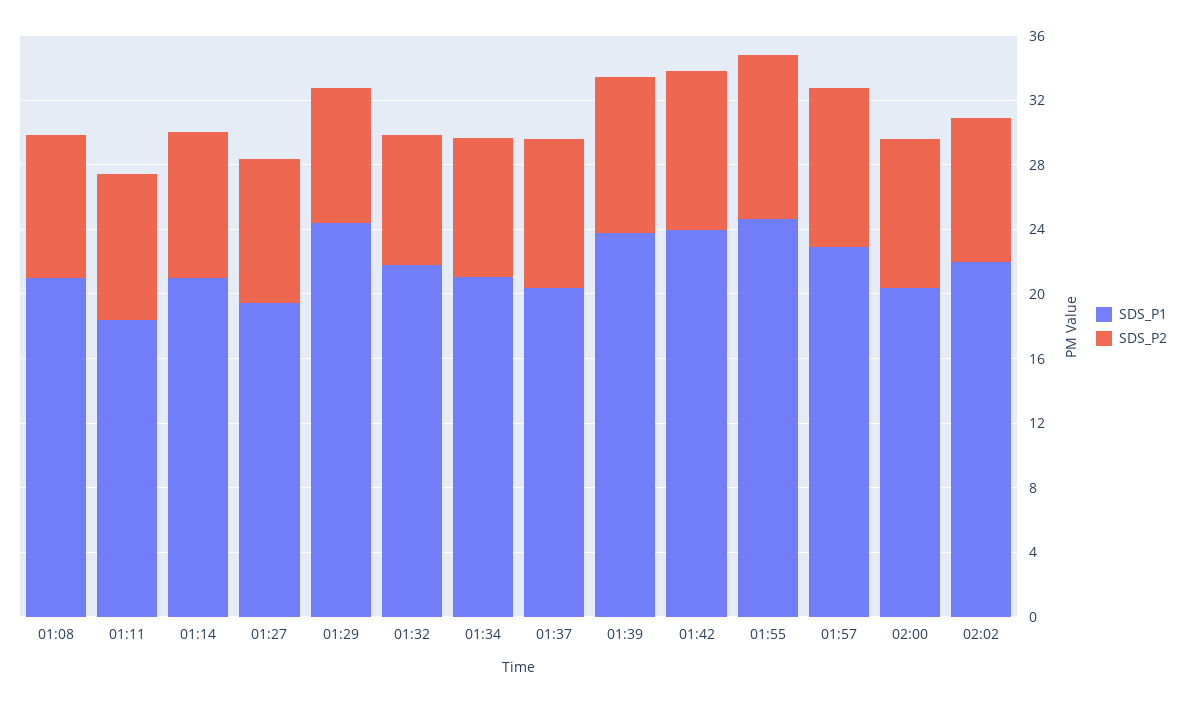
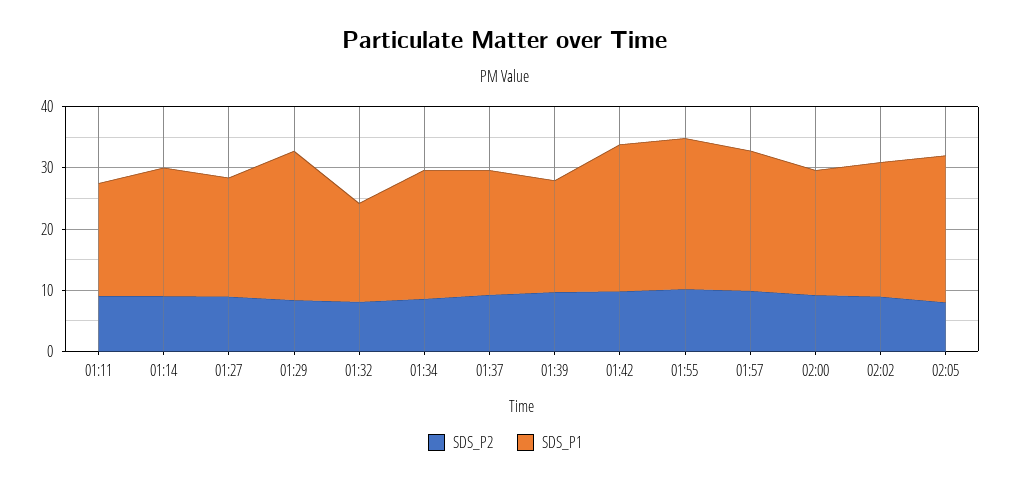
SDS_P1, 01:08: 21 -> none
SDS_P2, 01:08: 9 -> none
SDS_P1, 01:32: 22 -> 16
SDS_P1, 01:39: 24 -> 18
SDS_P2, 02:05: none -> 8
SDS_P1, 02:05: none -> 24

